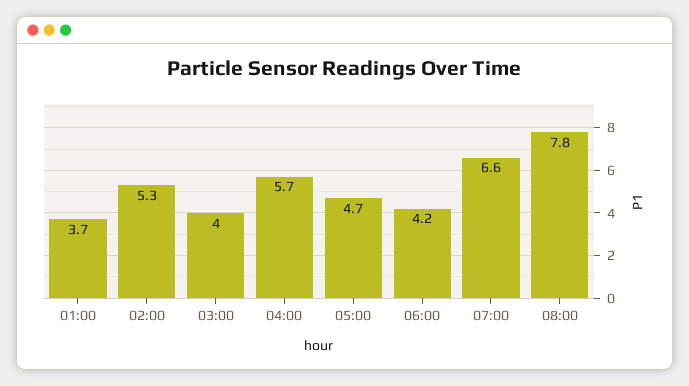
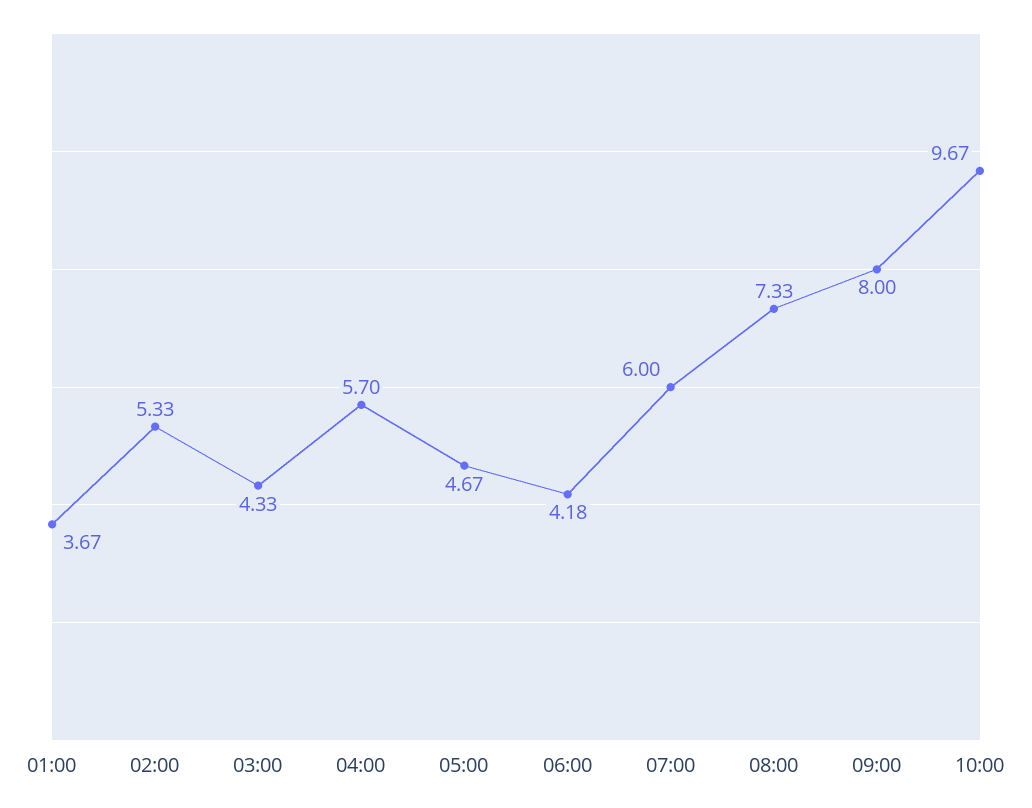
03:00: 4 -> 4.33
07:00: 6.6 -> 6
08:00: 7.8 -> 7.33
09:00: none -> 8
10:00: none -> 9.67

